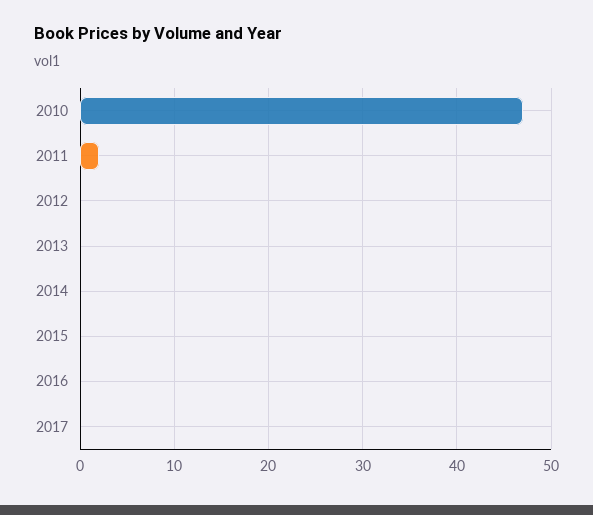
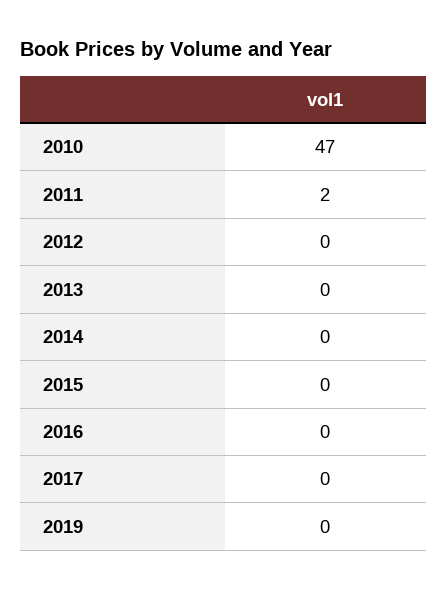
2019: none -> 0

